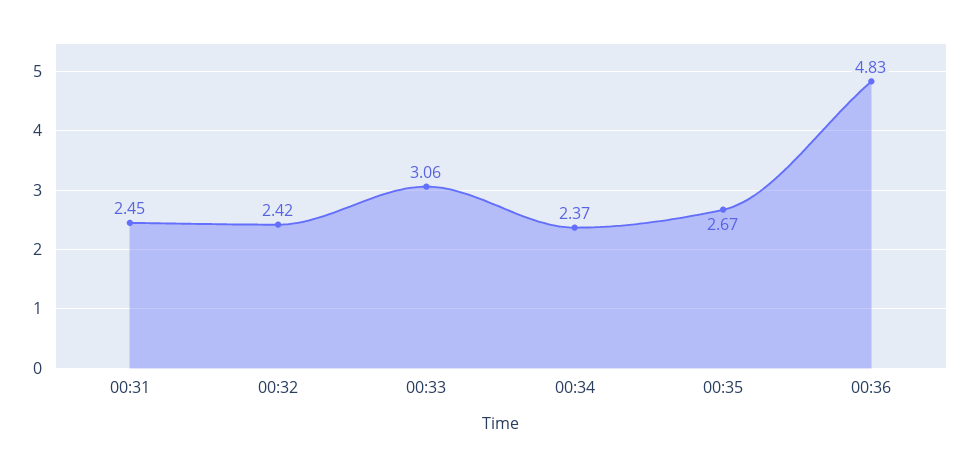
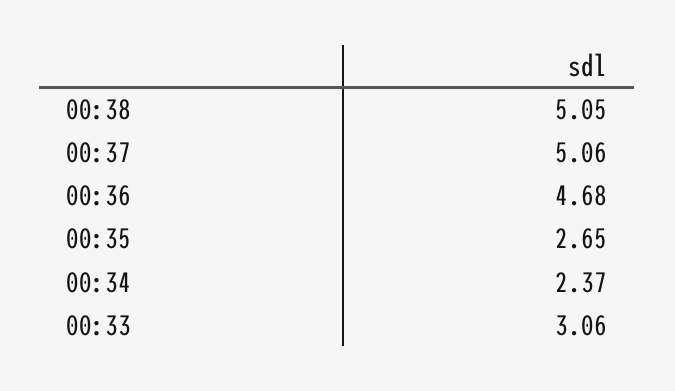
00:31: 2.45 -> none
00:32: 2.42 -> none
00:35: 2.67 -> 2.65
00:36: 4.83 -> 4.68
00:38: none -> 5.05
00:37: none -> 5.06

